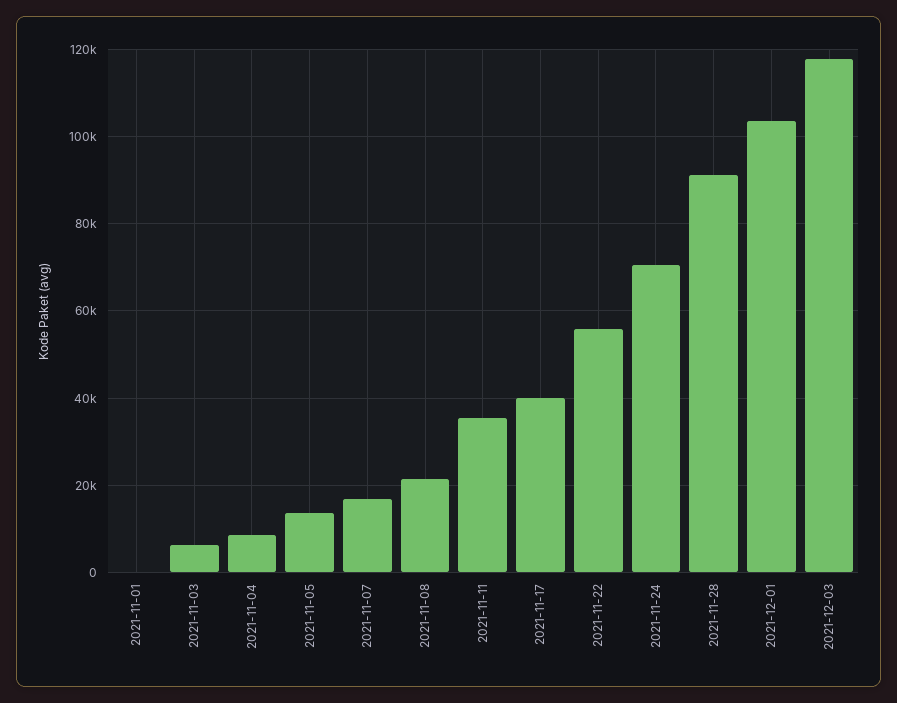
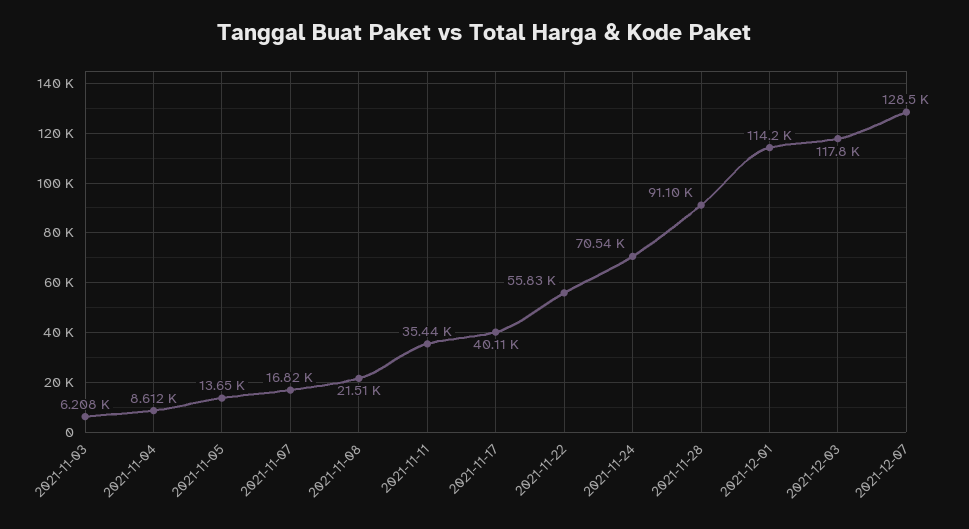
2021-11-01: 0 -> none
2021-12-01: 104000 -> 114200
2021-12-07: none -> 128500

